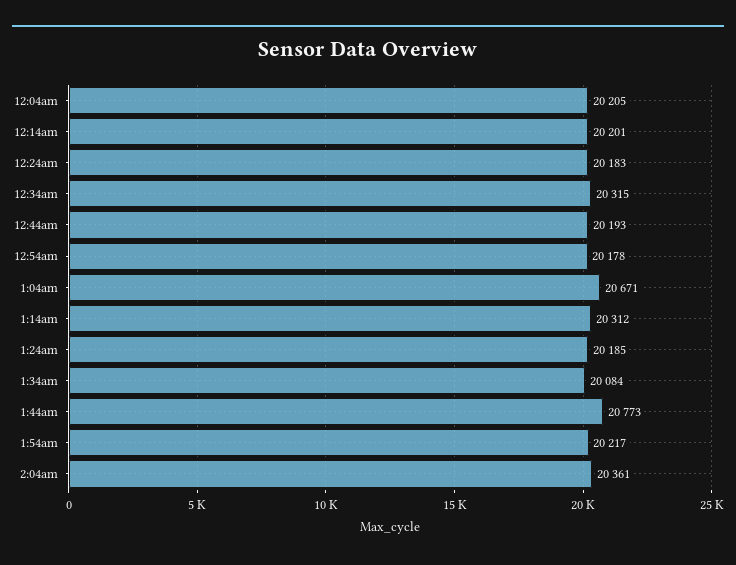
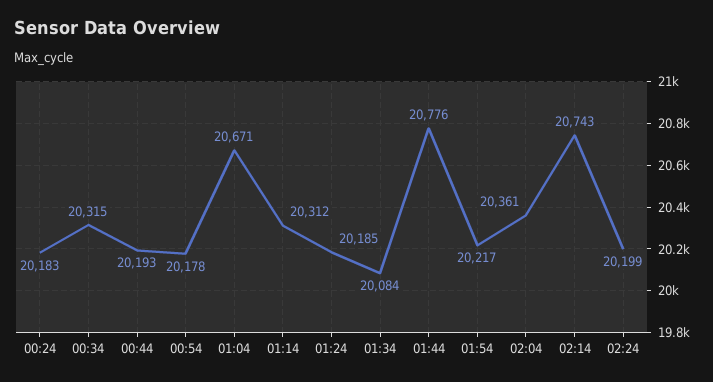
12:04am: 20205 -> none
12:14am: 20201 -> none
1:44am: 20773 -> 20776
02:14: none -> 20743
02:24: none -> 20199

